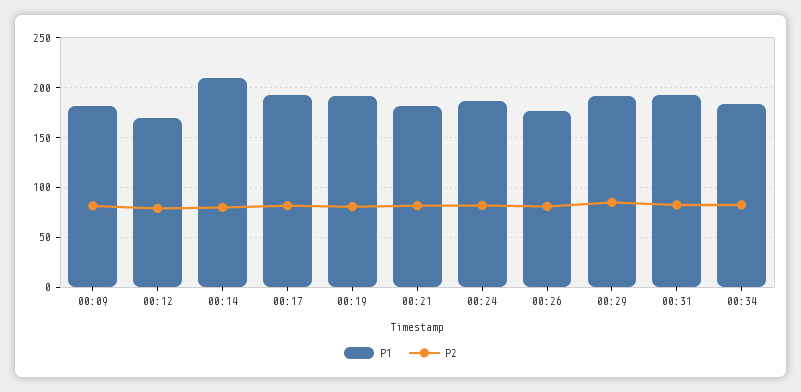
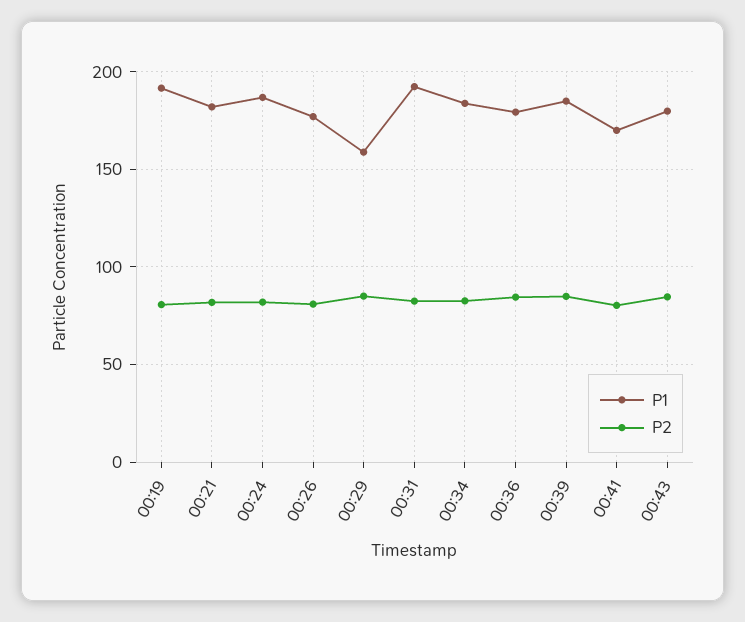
P1, 00:09: 180 -> none
P2, 00:09: 80 -> none
P1, 00:12: 170 -> none
P2, 00:12: 80 -> none
P1, 00:14: 210 -> none
P2, 00:14: 80 -> none
P1, 00:17: 190 -> none
P2, 00:17: 80 -> none
P1, 00:29: 190 -> 160
P1, 00:36: none -> 180
P2, 00:36: none -> 85
P1, 00:39: none -> 185
P2, 00:39: none -> 85
P1, 00:41: none -> 170
P2, 00:41: none -> 80
P1, 00:43: none -> 180
P2, 00:43: none -> 85

